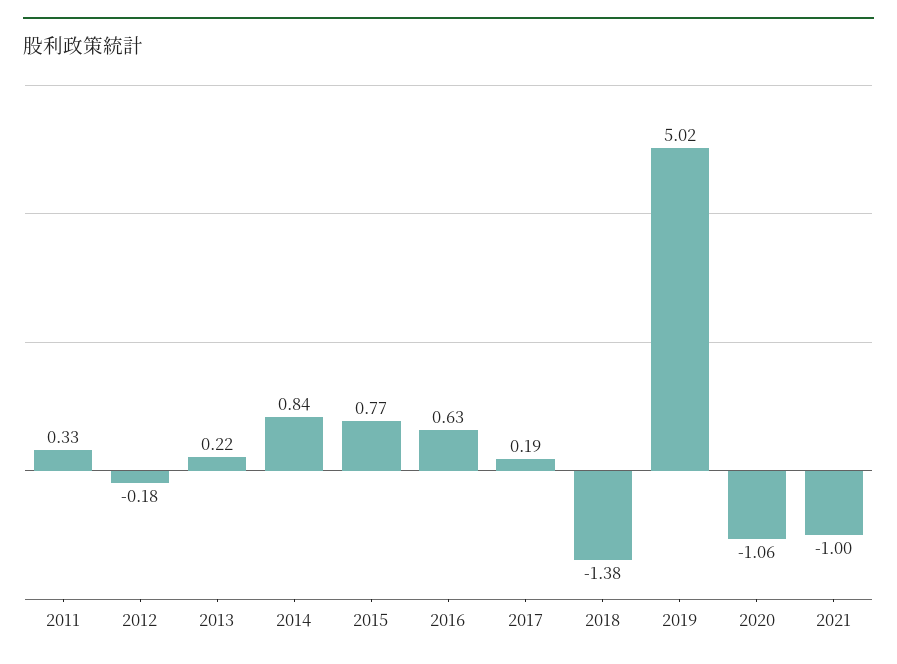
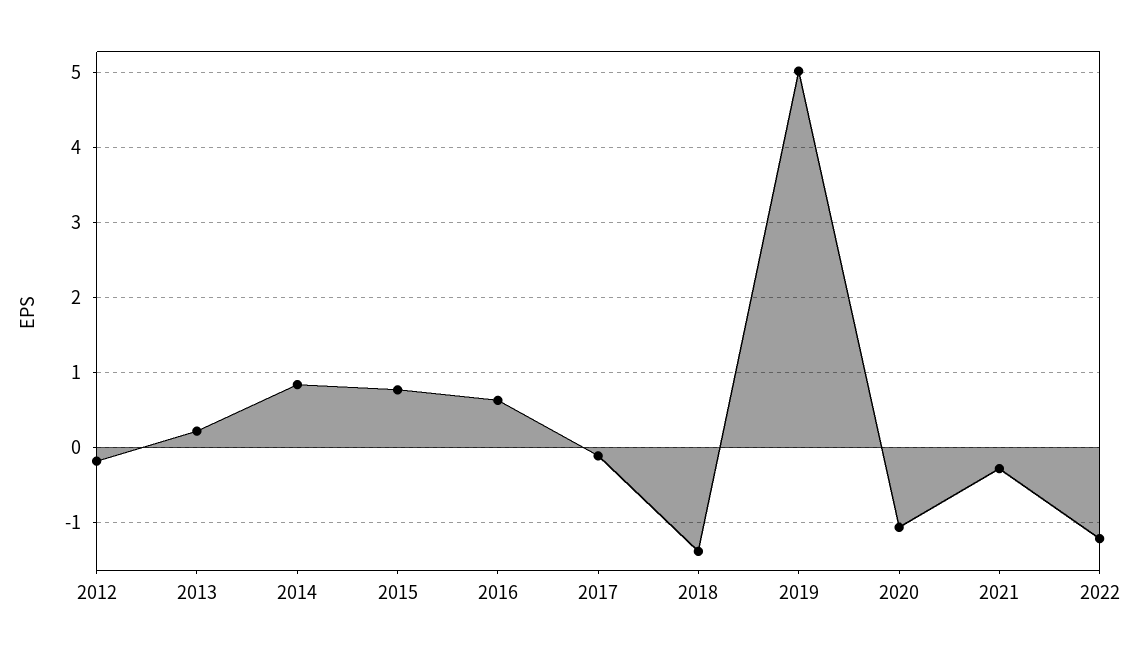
2011: 0.33 -> none
2017: 0.19 -> -0.1
2021: -1 -> -0.3
2022: none -> -1.2

